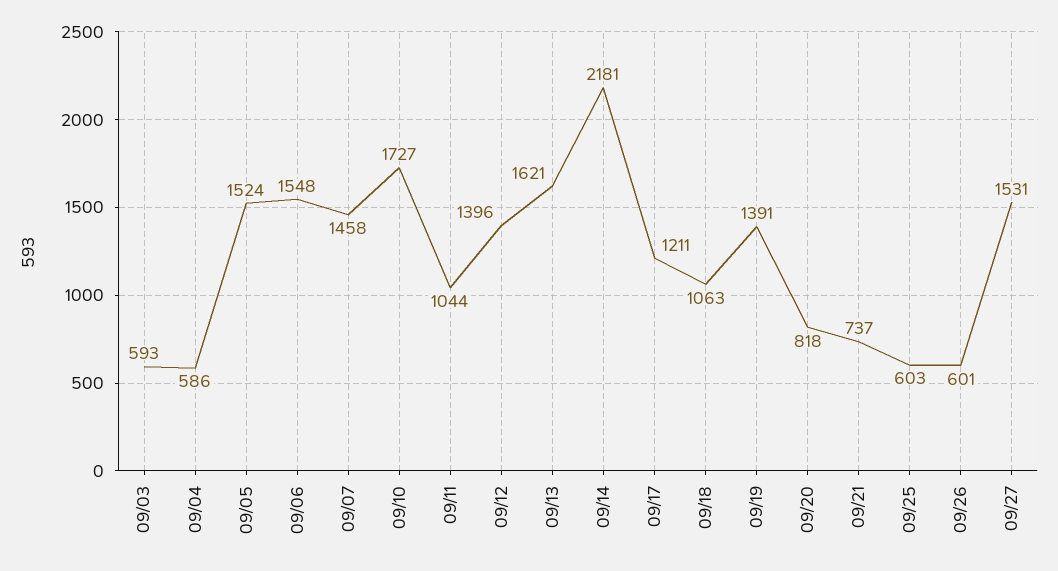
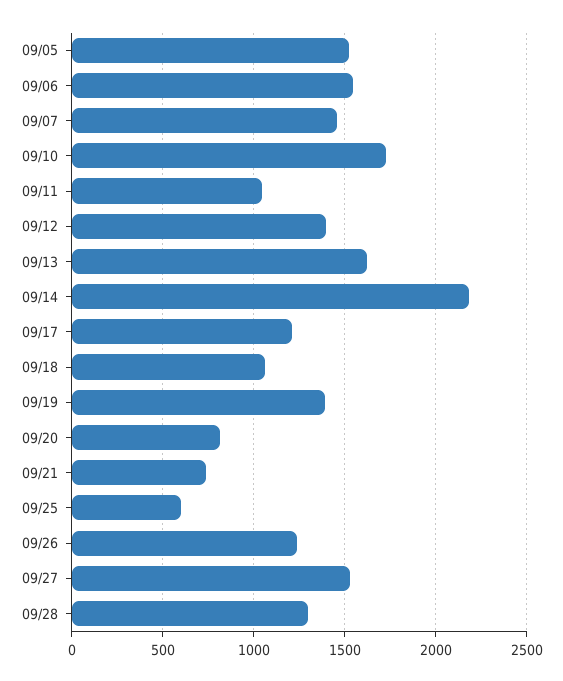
09/03: 593 -> none
09/04: 586 -> none
09/26: 601 -> 1250
09/28: none -> 1300

